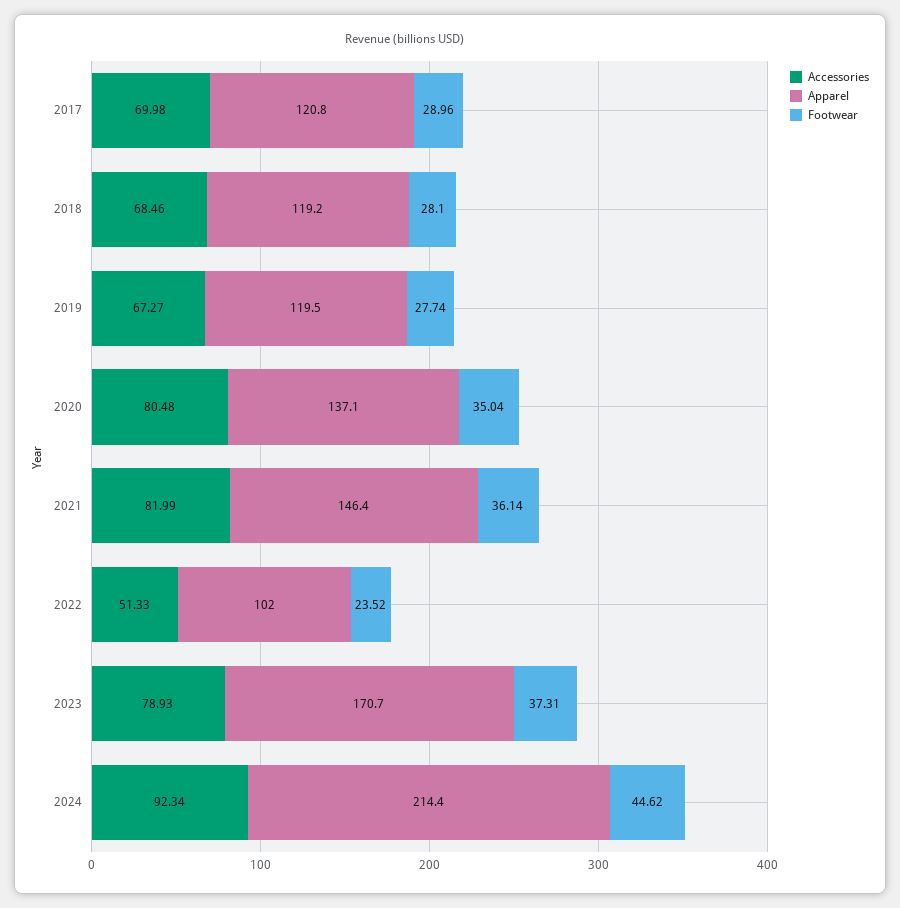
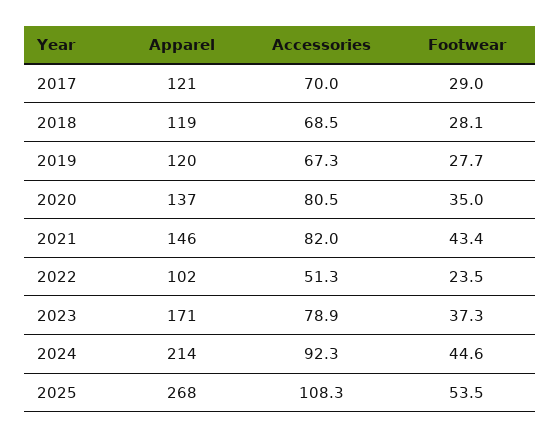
Footwear, 2021: 36.14 -> 43.4
Apparel, 2025: none -> 268
Accessories, 2025: none -> 108.3
Footwear, 2025: none -> 53.5

